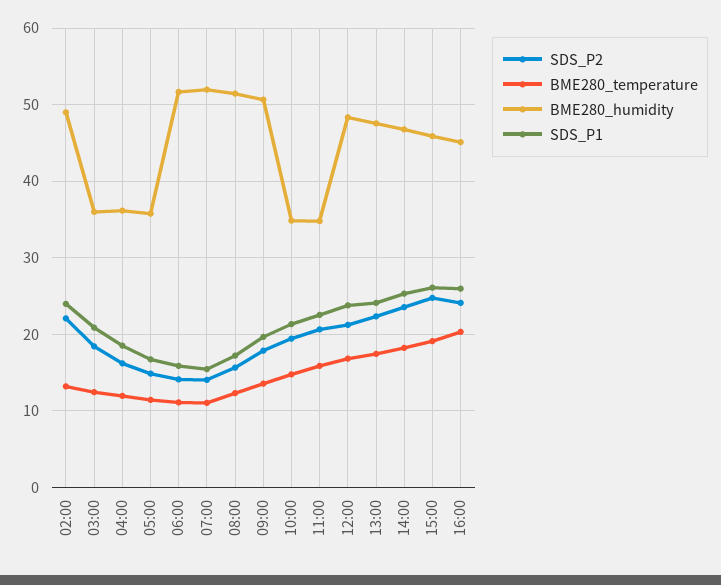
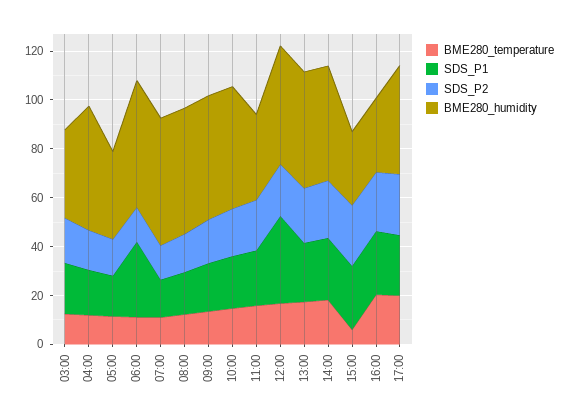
SDS_P2, 02:00: 22 -> none
BME280_temperature, 02:00: 13 -> none
BME280_humidity, 02:00: 49 -> none
SDS_P1, 02:00: 24 -> none
BME280_humidity, 04:00: 36 -> 50
SDS_P1, 06:00: 16 -> 30
BME280_humidity, 10:00: 35 -> 50
SDS_P1, 12:00: 24 -> 35
BME280_temperature, 15:00: 19 -> 5
BME280_humidity, 15:00: 46 -> 30
BME280_humidity, 16:00: 45 -> 30
BME280_temperature, 17:00: none -> 20
SDS_P1, 17:00: none -> 25
SDS_P2, 17:00: none -> 25
BME280_humidity, 17:00: none -> 45

